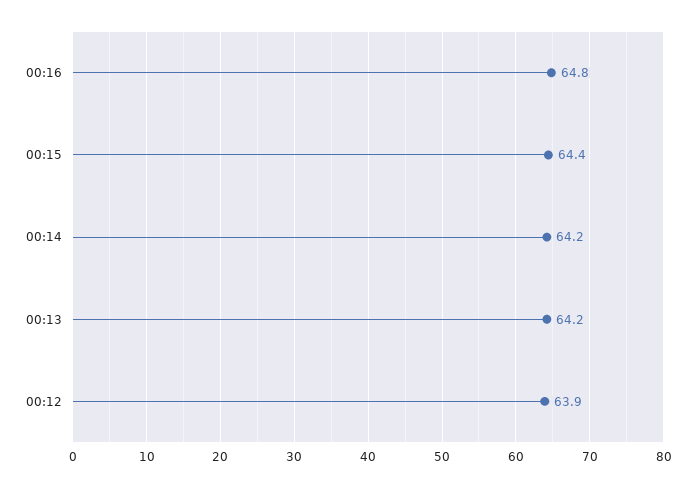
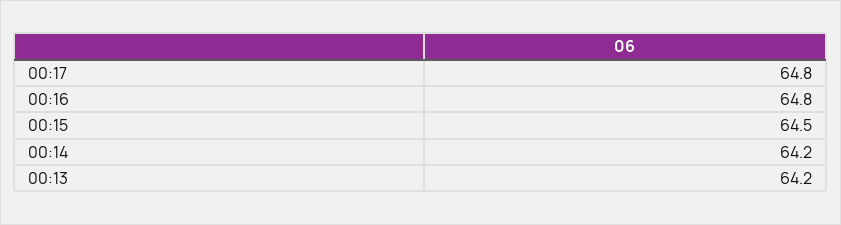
00:15: 64.4 -> 64.5
00:12: 63.9 -> none
00:17: none -> 64.8

